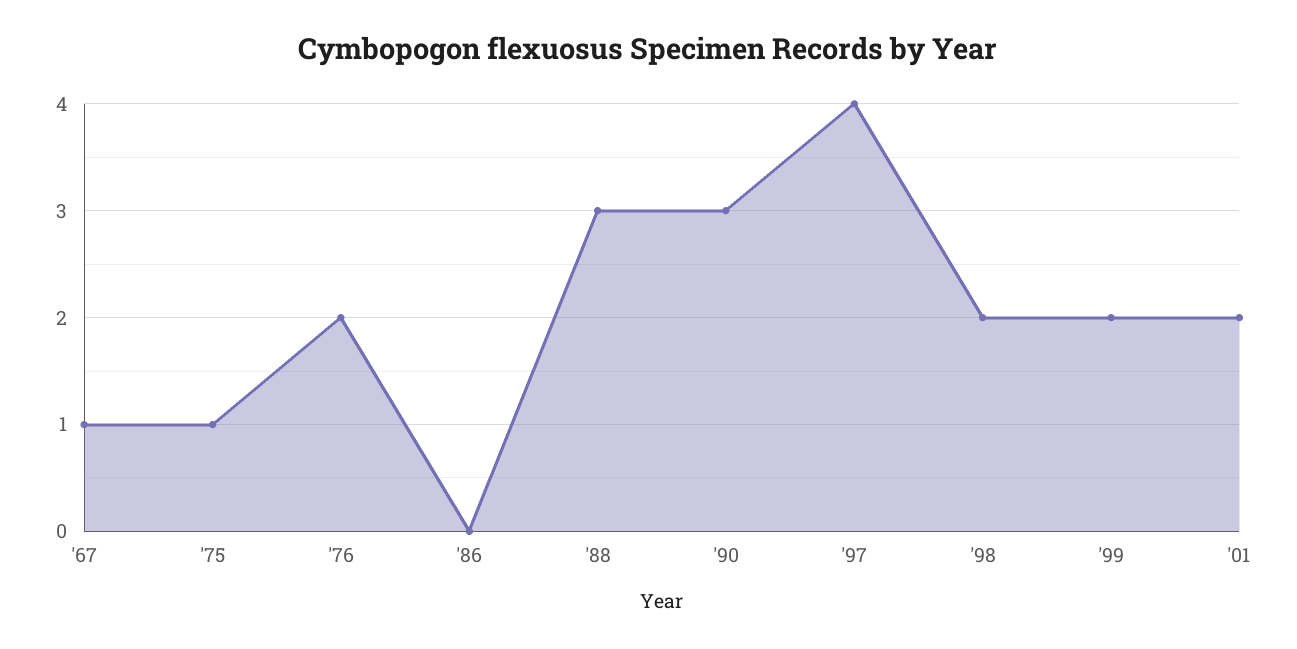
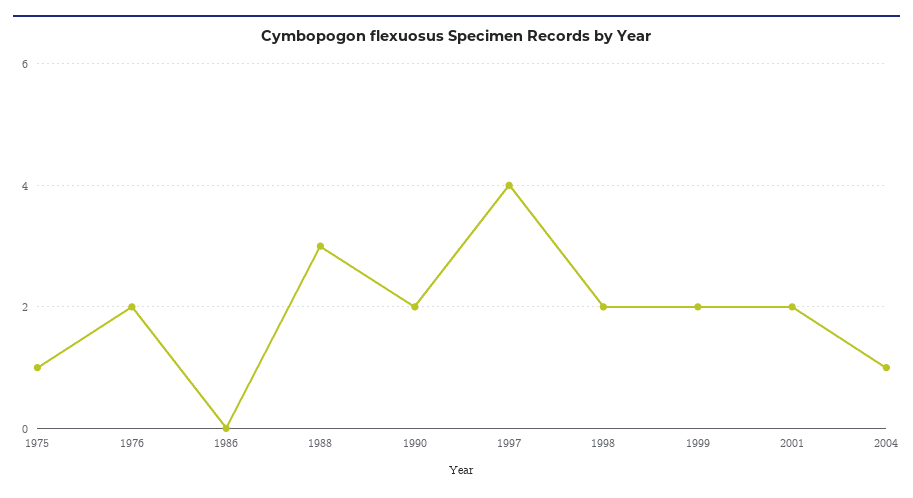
'67: 1 -> none
'90: 3 -> 2
2004: none -> 1

